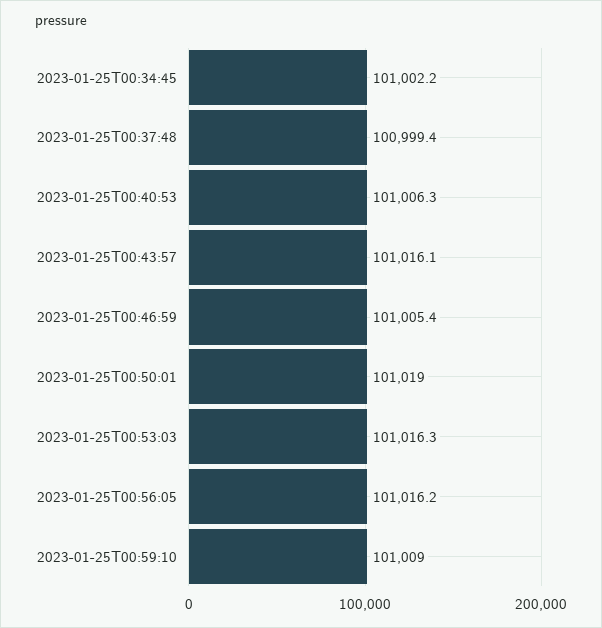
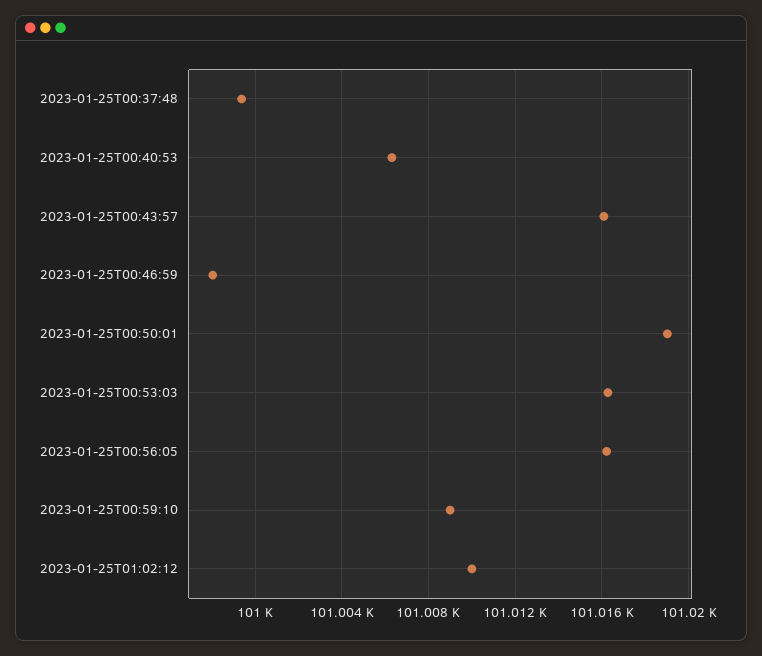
2023-01-25T00:34:45: 101002.2 -> none
2023-01-25T00:46:59: 101005.4 -> 100998
2023-01-25T01:02:12: none -> 101010

